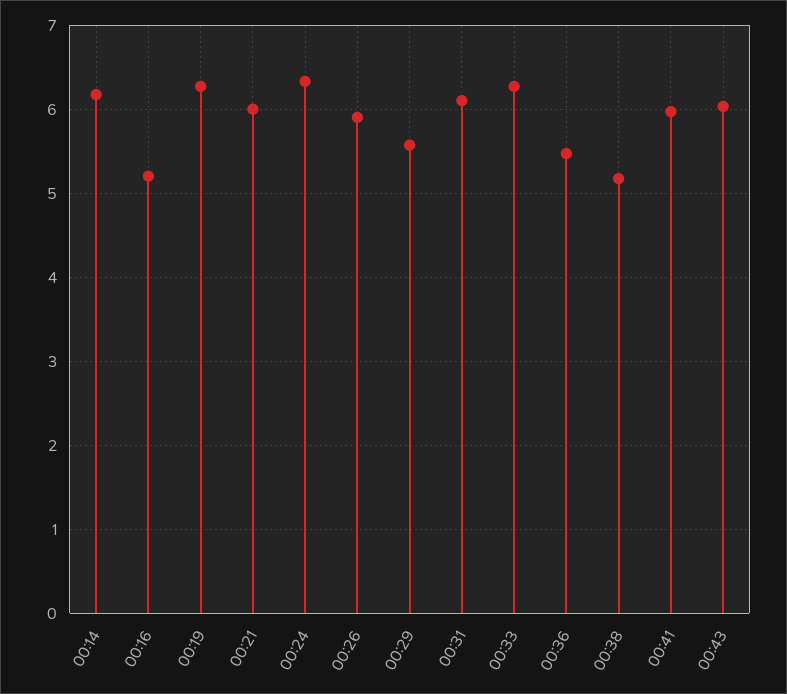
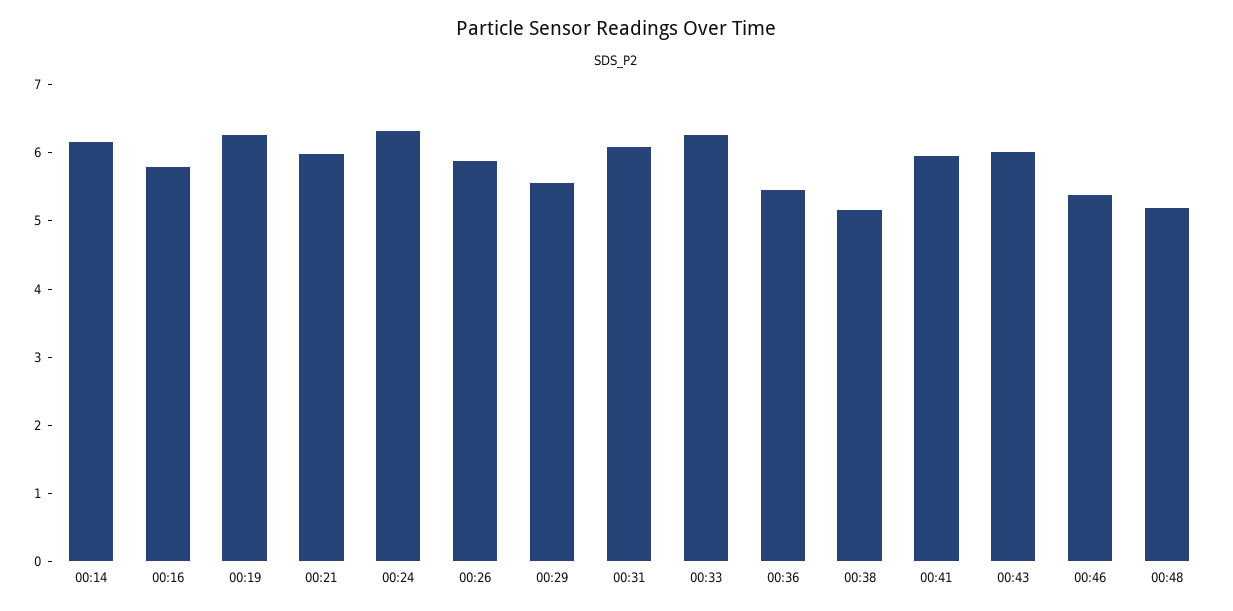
00:16: 5.2 -> 5.8
00:46: none -> 5.4
00:48: none -> 5.2

